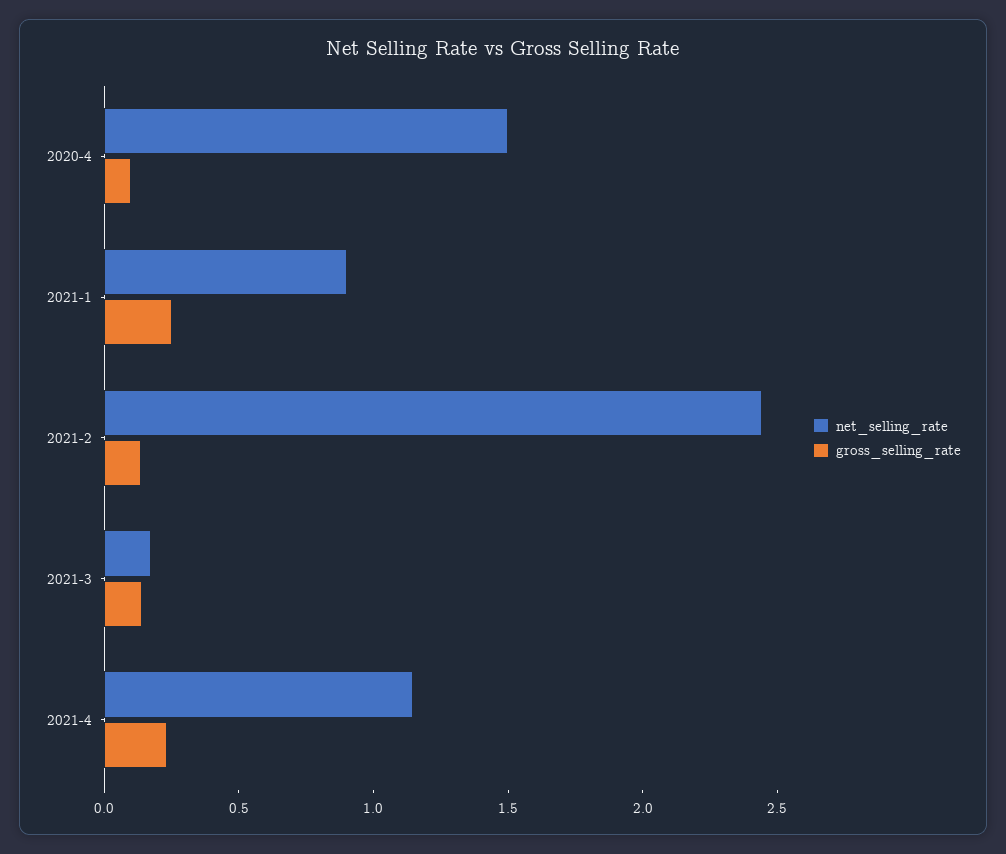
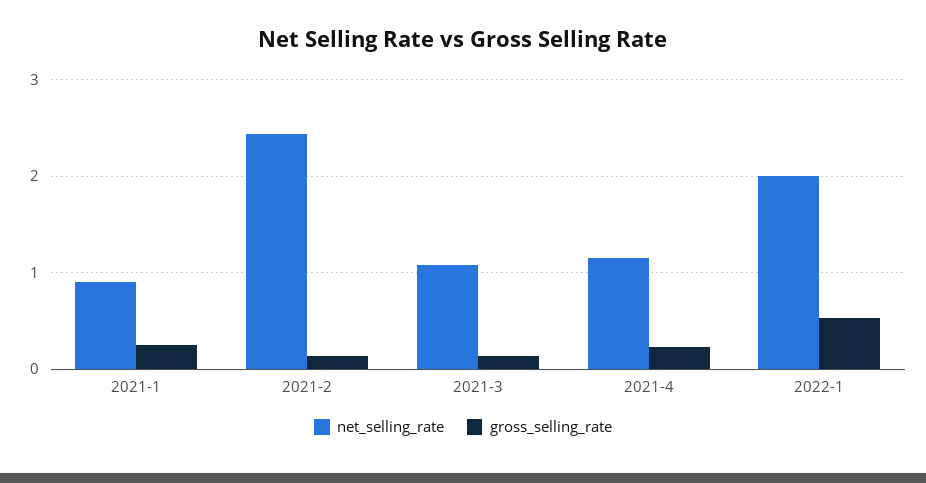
net_selling_rate, 2020-4: 1.5 -> none
gross_selling_rate, 2020-4: 0.1 -> none
net_selling_rate, 2021-3: 0.2 -> 1.1
net_selling_rate, 2022-1: none -> 2
gross_selling_rate, 2022-1: none -> 0.5

